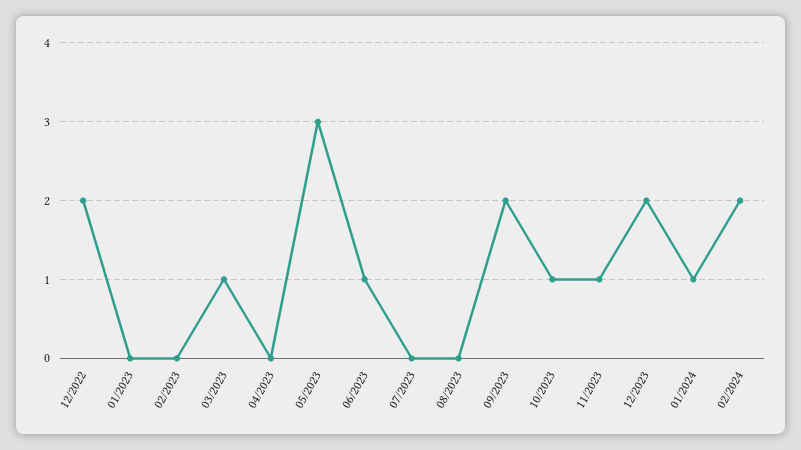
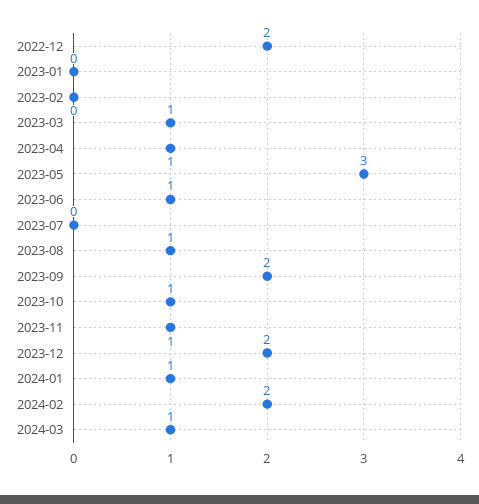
04/2023: 0 -> 1
08/2023: 0 -> 1
2024-03: none -> 1

